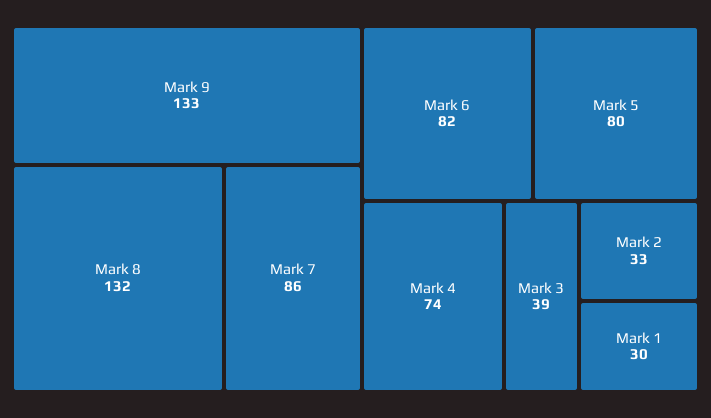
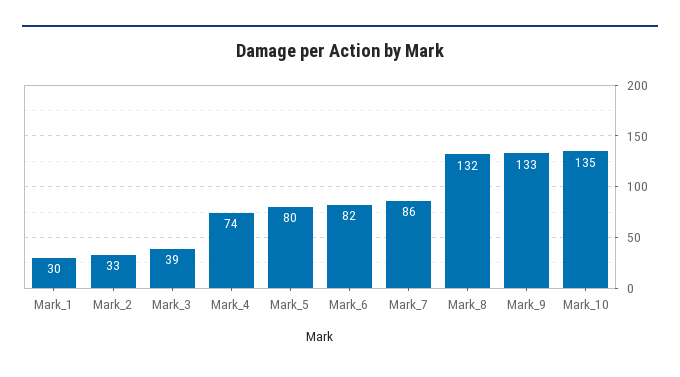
Mark_10: none -> 135

